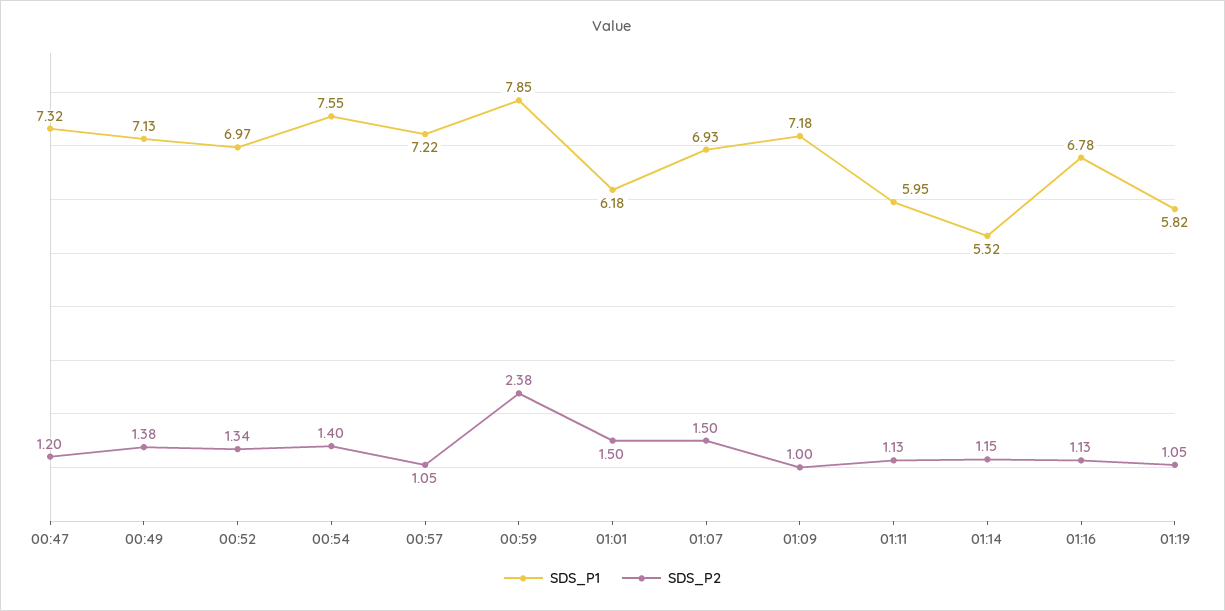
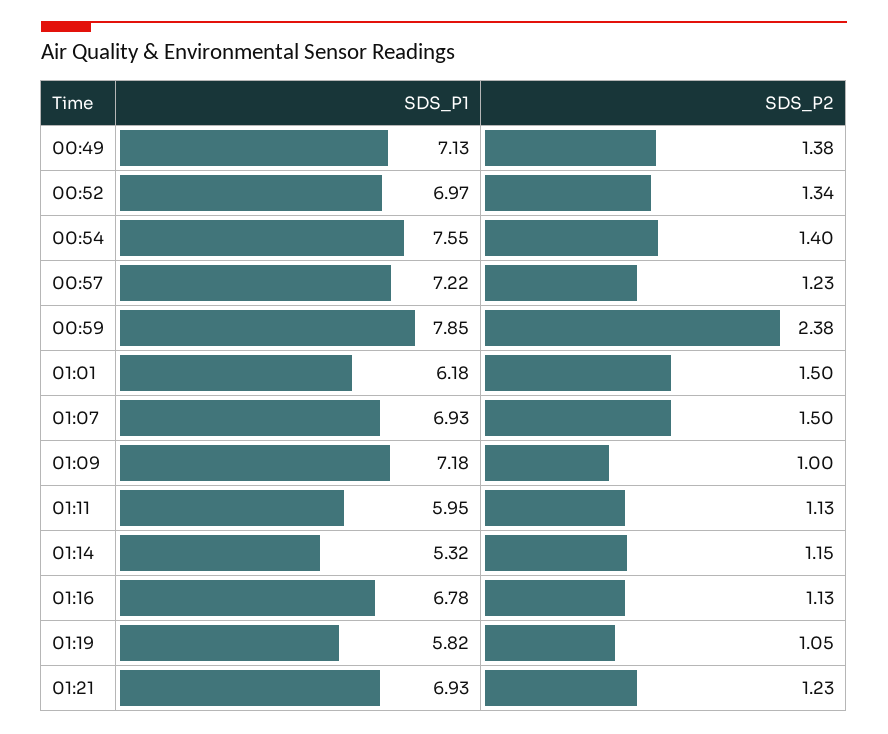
SDS_P1, 00:47: 7.32 -> none
SDS_P2, 00:47: 1.2 -> none
SDS_P2, 00:57: 1.05 -> 1.23
SDS_P1, 01:21: none -> 6.93
SDS_P2, 01:21: none -> 1.23

